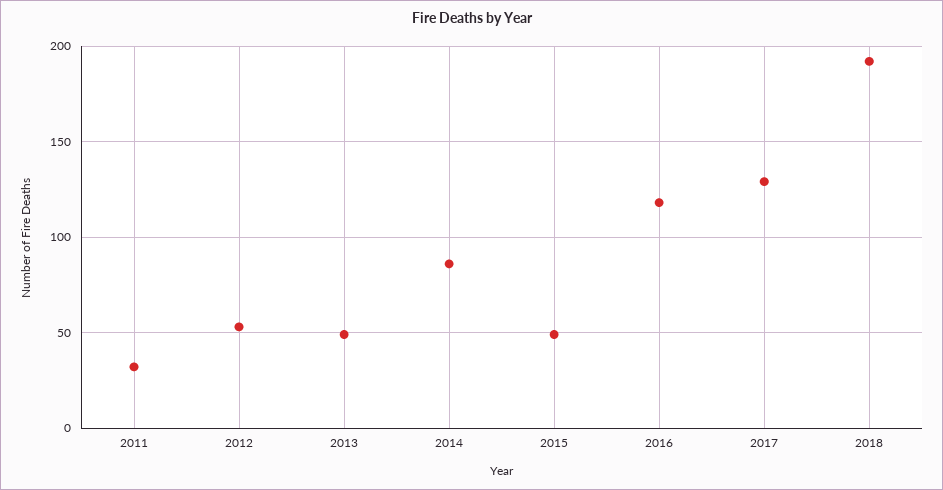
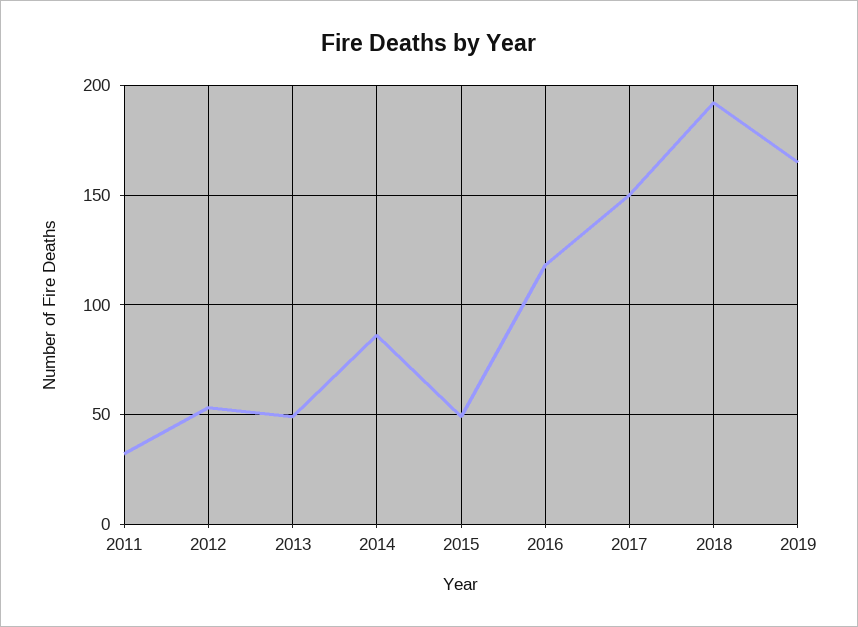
2017: 130 -> 150
2019: none -> 165

